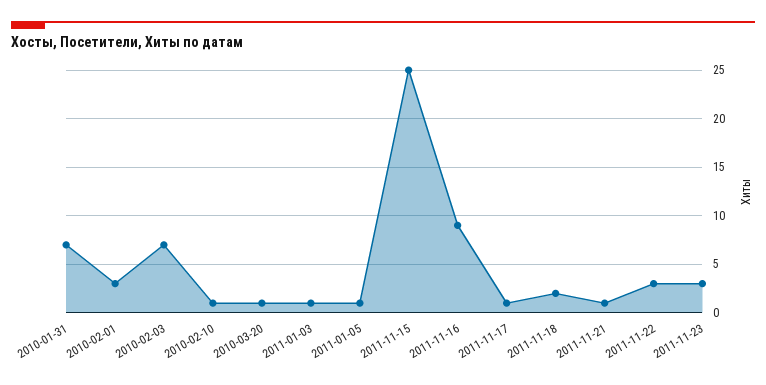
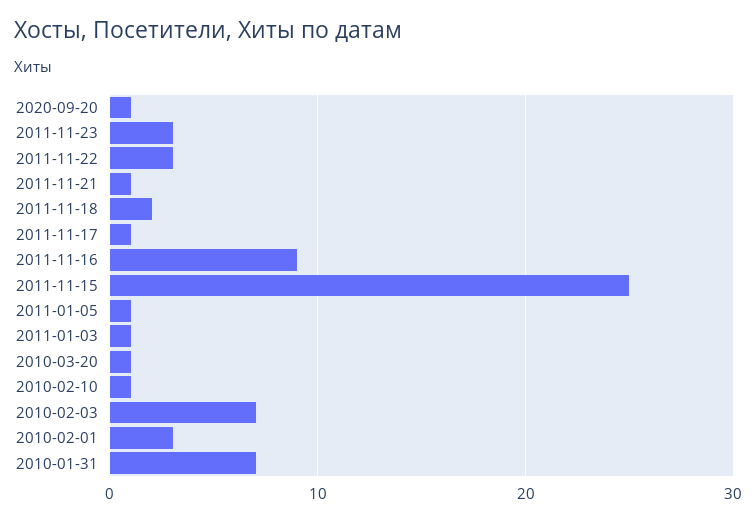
2020-09-20: none -> 1

